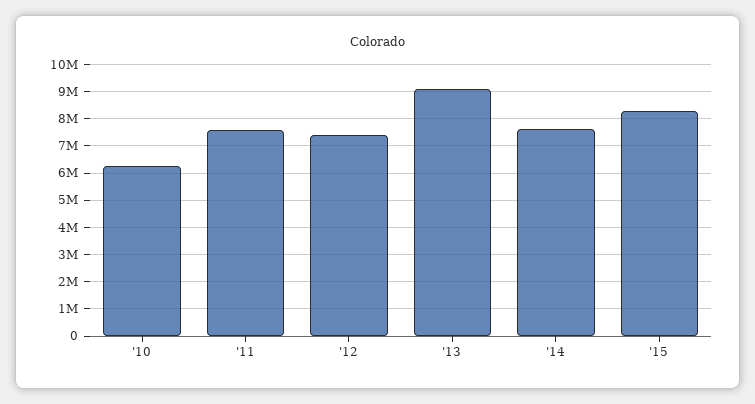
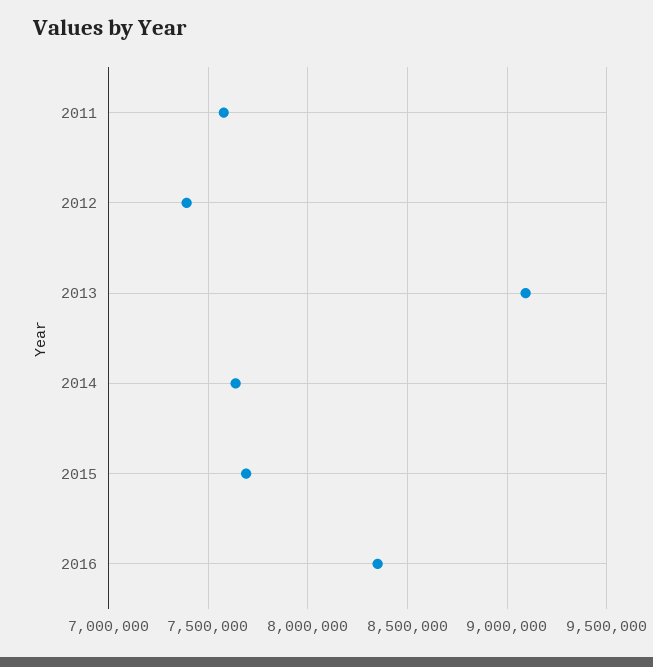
'10: 6250000 -> none
'15: 8250000 -> 7700000
2016: none -> 8350000

